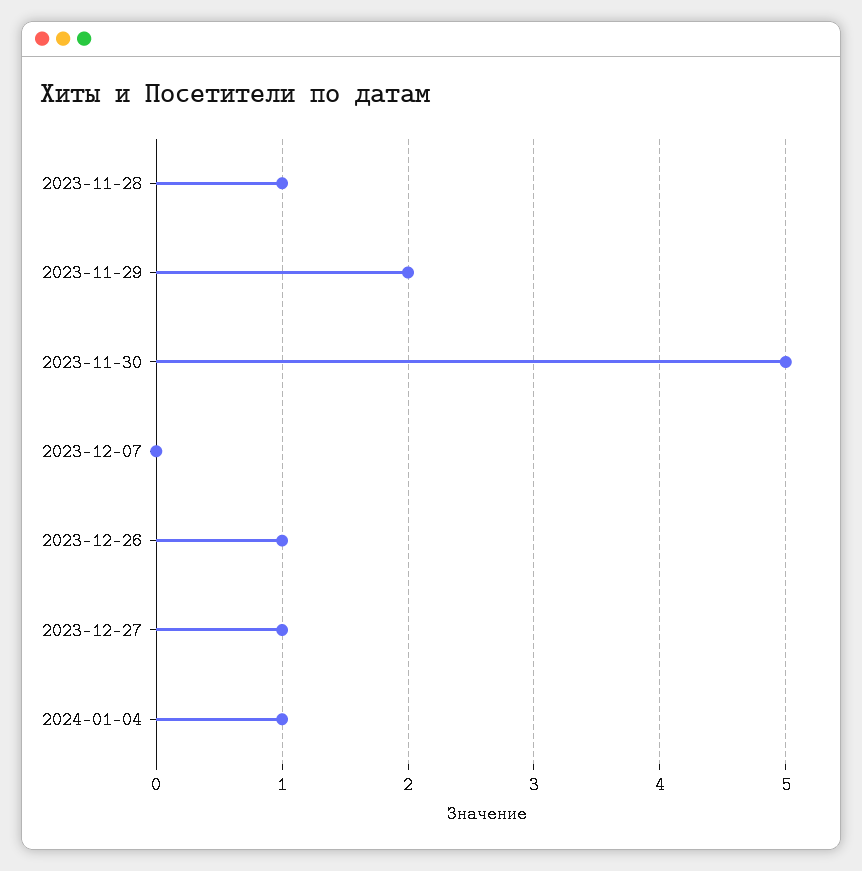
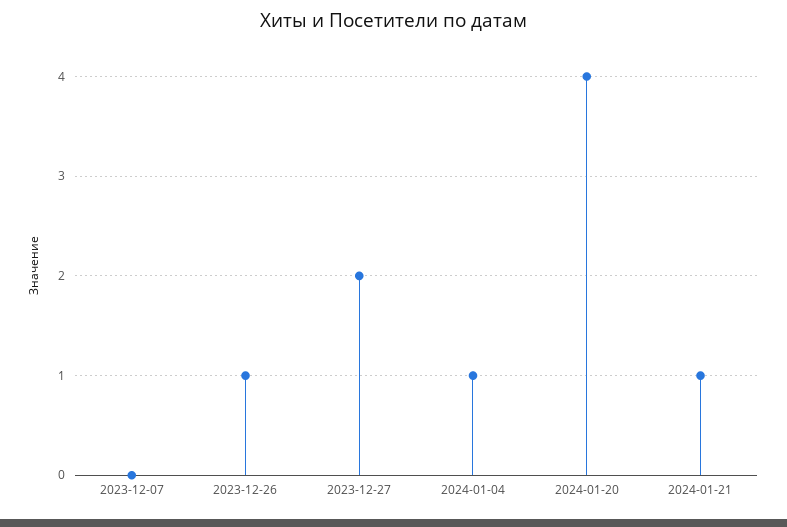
2023-11-28: 1 -> none
2023-11-29: 2 -> none
2023-11-30: 5 -> none
2023-12-27: 1 -> 2
2024-01-20: none -> 4
2024-01-21: none -> 1

